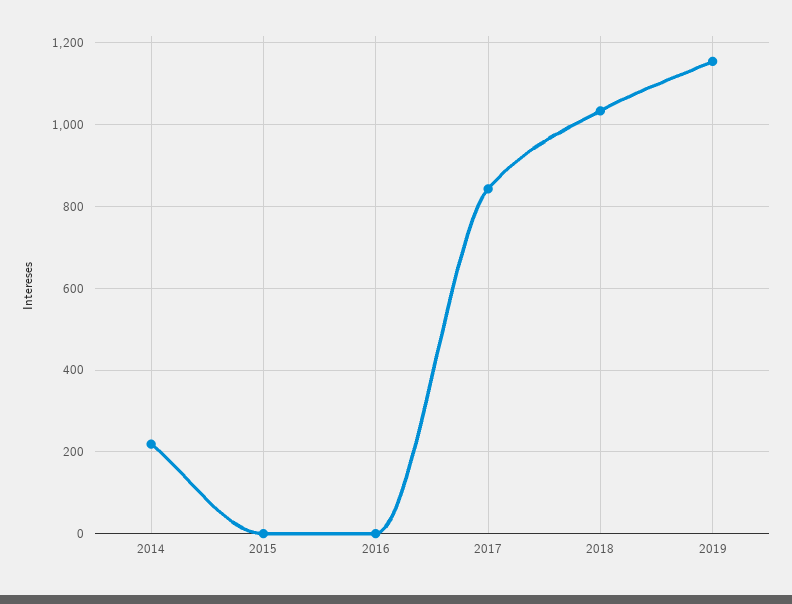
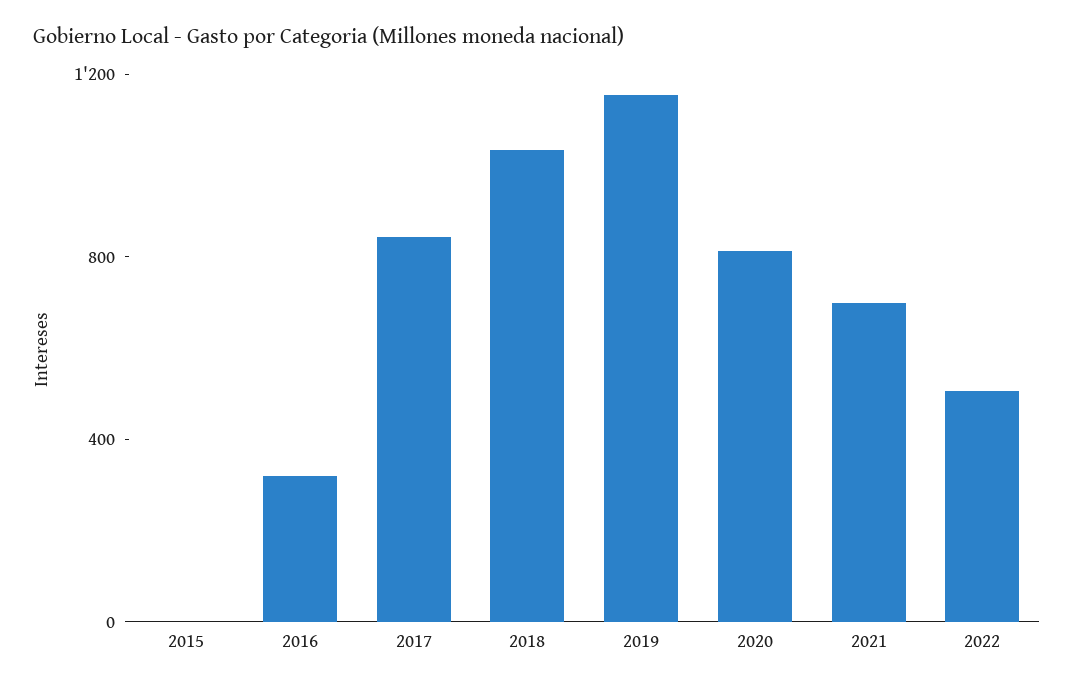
2014: 220 -> none
2016: 0 -> 300
2020: none -> 800
2021: none -> 700
2022: none -> 500

